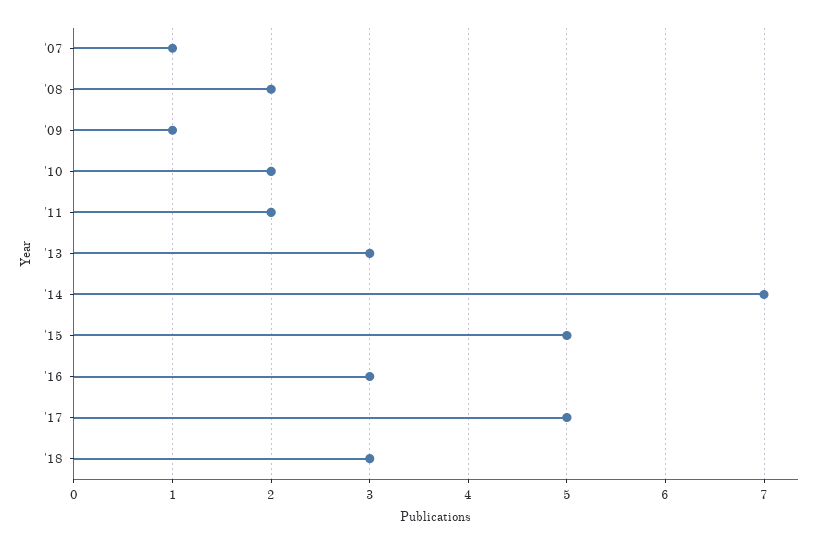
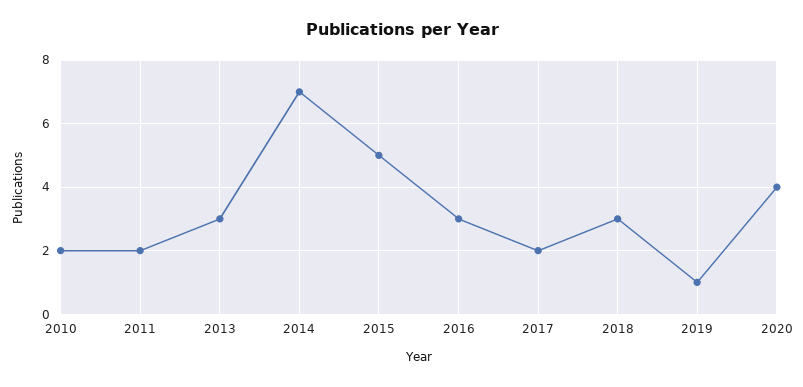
'07: 1 -> none
'08: 2 -> none
'09: 1 -> none
'17: 5 -> 2
2019: none -> 1
2020: none -> 4

